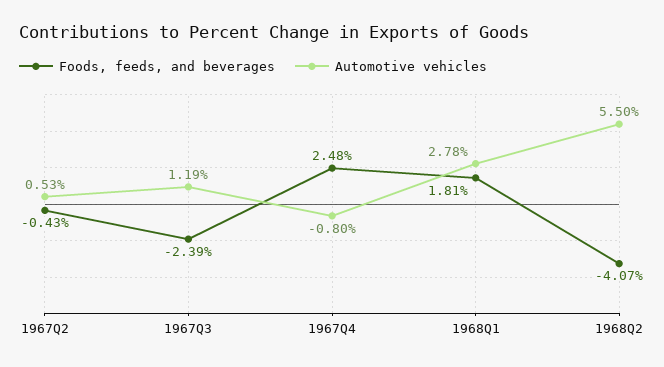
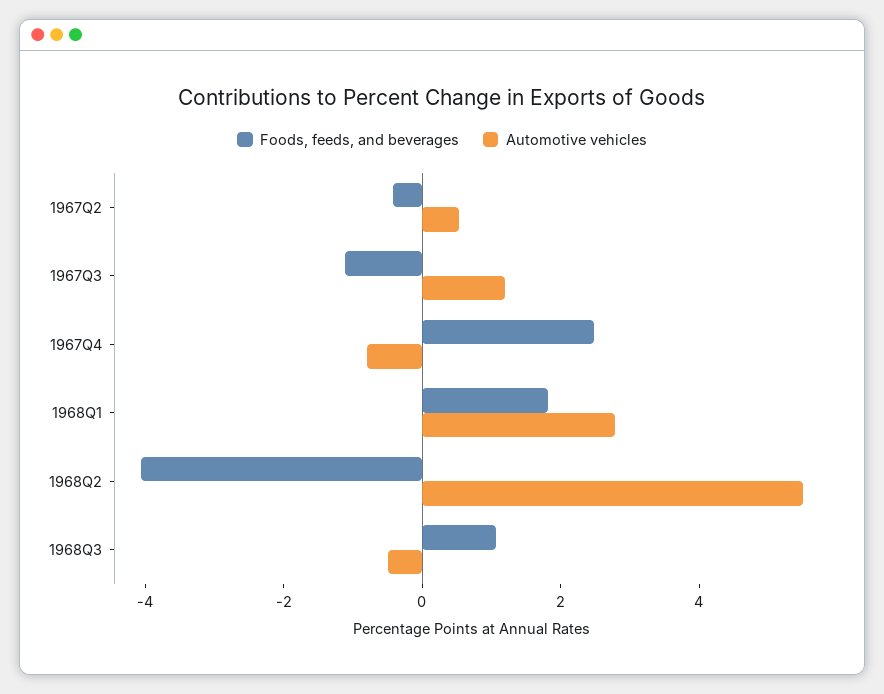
Foods, feeds, and beverages, 1967Q3: -2.39 -> -1
Foods, feeds, and beverages, 1968Q3: none -> 1
Automotive vehicles, 1968Q3: none -> -0.5

